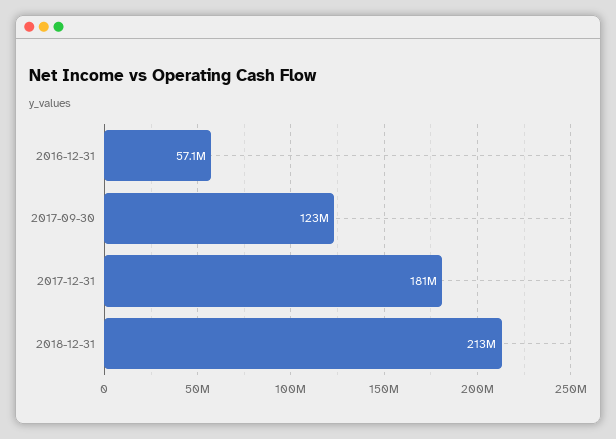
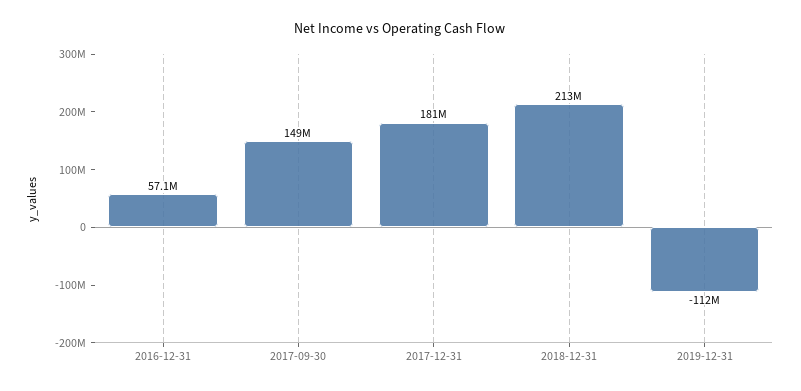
2017-09-30: 123000000 -> 149000000
2019-12-31: none -> -112000000

